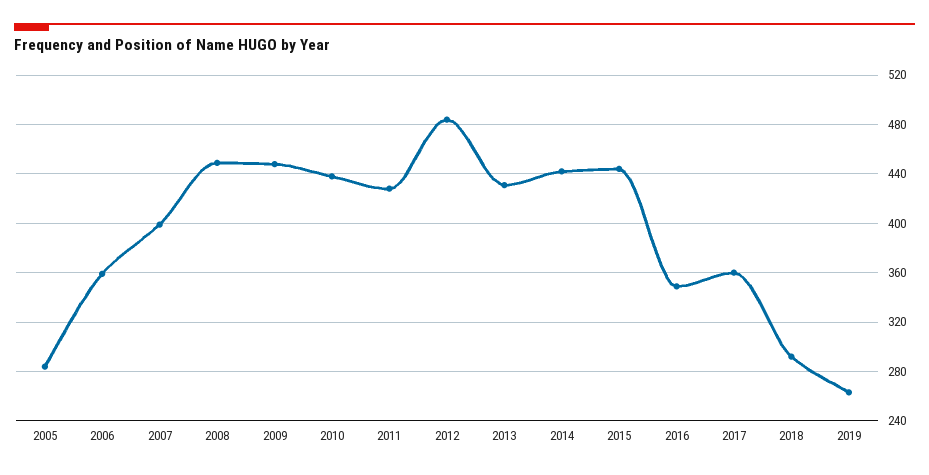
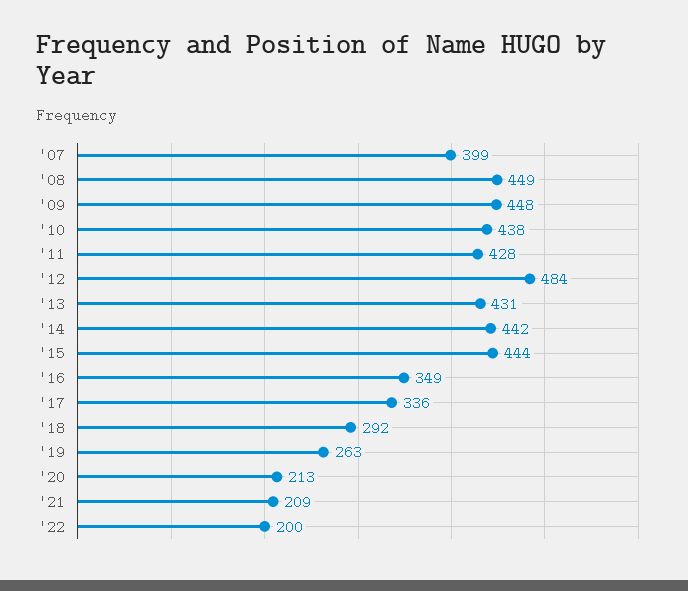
2005: 285 -> none
2006: 360 -> none
2017: 360 -> 336
'20: none -> 213
'21: none -> 209
'22: none -> 200

